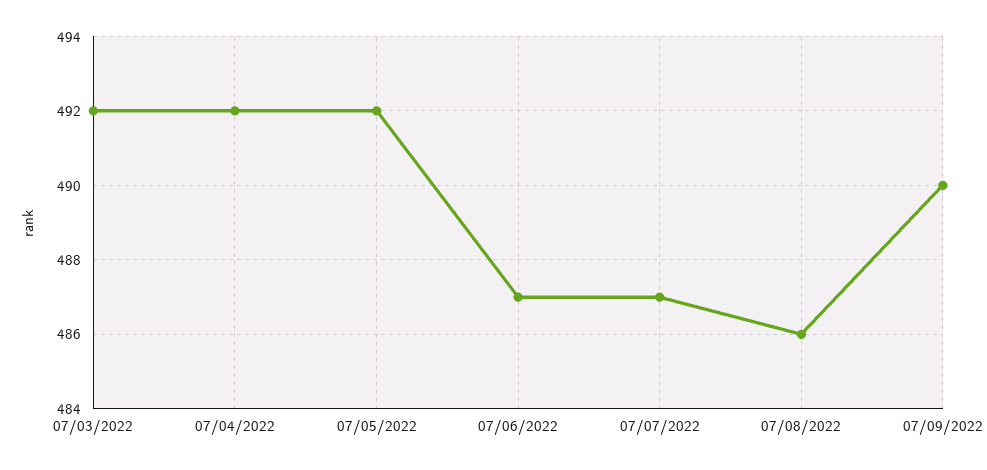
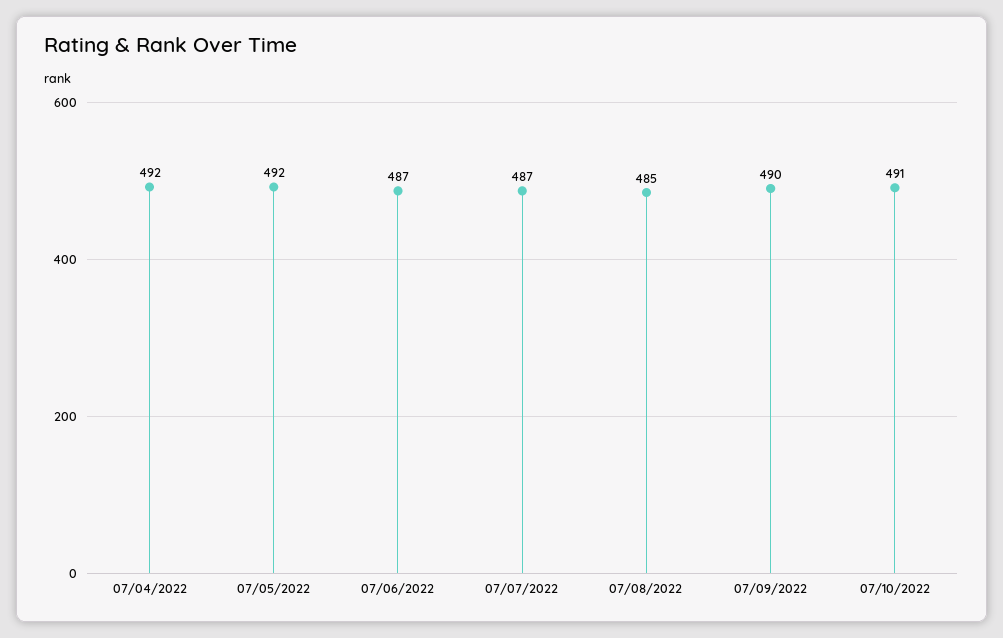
07/03/2022: 492 -> none
07/08/2022: 486 -> 485
07/10/2022: none -> 491

